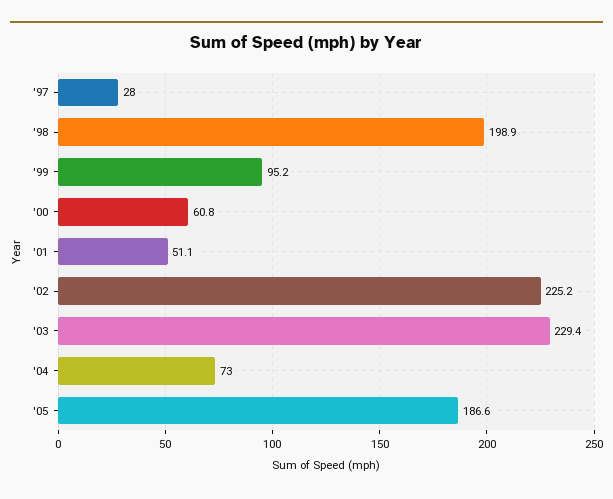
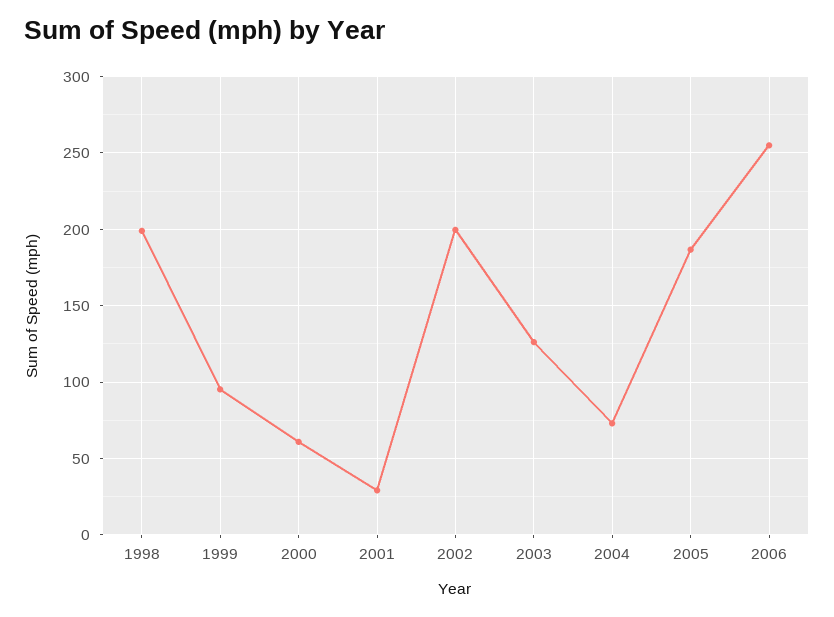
'97: 28 -> none
'01: 51.1 -> 30
'02: 225.2 -> 200
'03: 229.4 -> 125
2006: none -> 255

